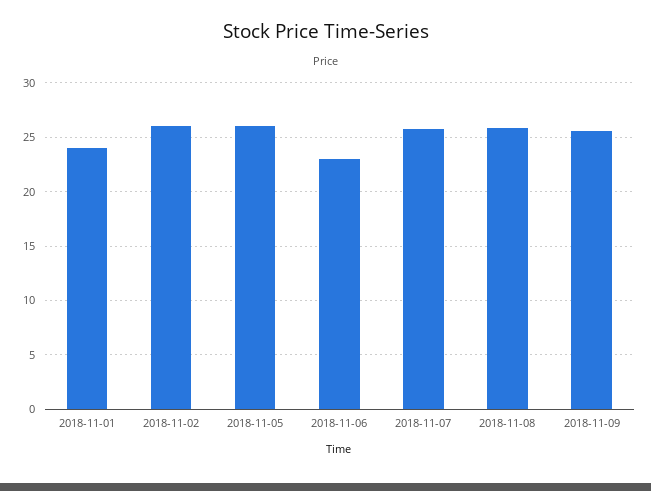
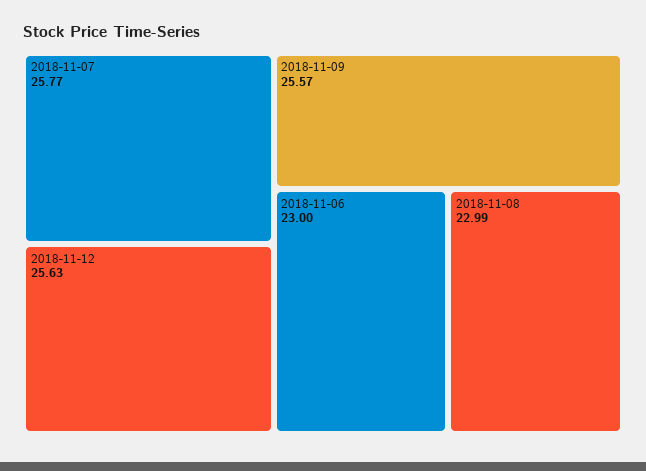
2018-11-01: 24 -> none
2018-11-02: 26 -> none
2018-11-05: 26 -> none
2018-11-08: 26 -> 22.99
2018-11-12: none -> 25.63

